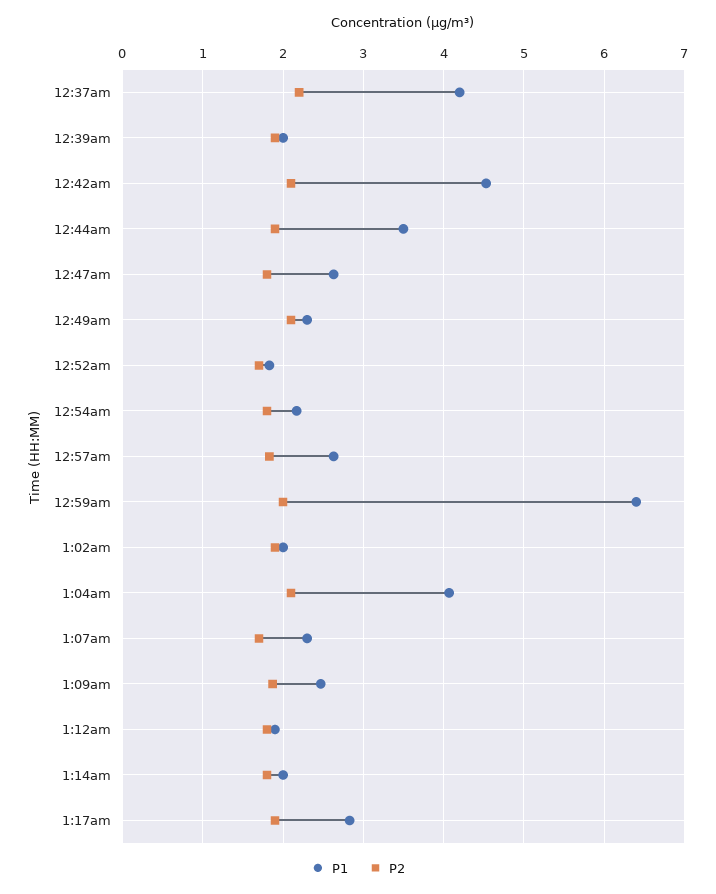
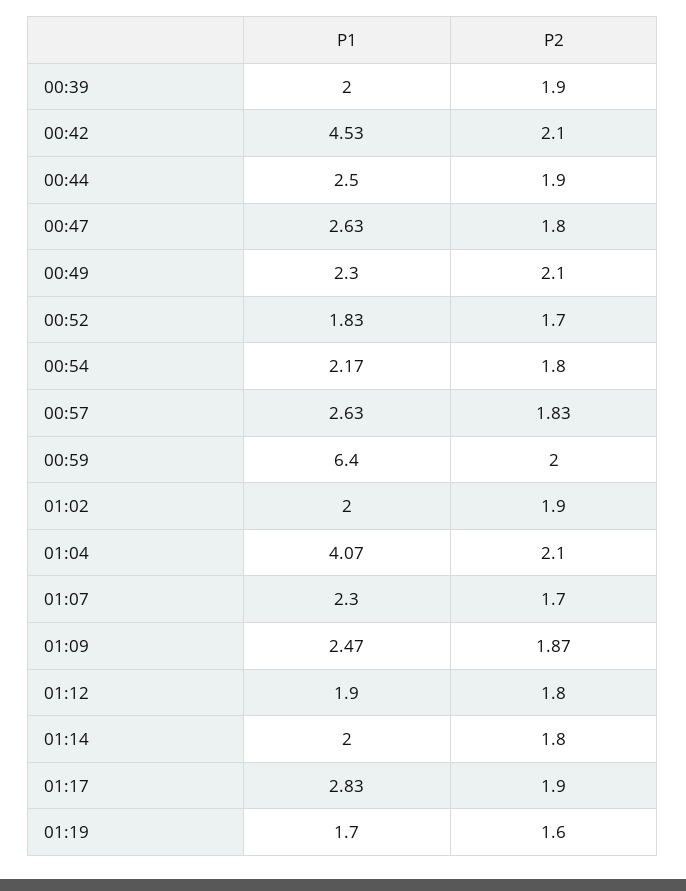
P1, 12:37am: 4.2 -> none
P2, 12:37am: 2.2 -> none
P1, 12:44am: 3.5 -> 2.5
P1, 01:19: none -> 1.7
P2, 01:19: none -> 1.6

